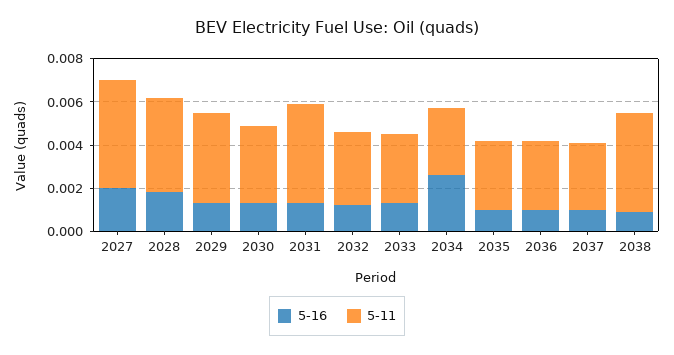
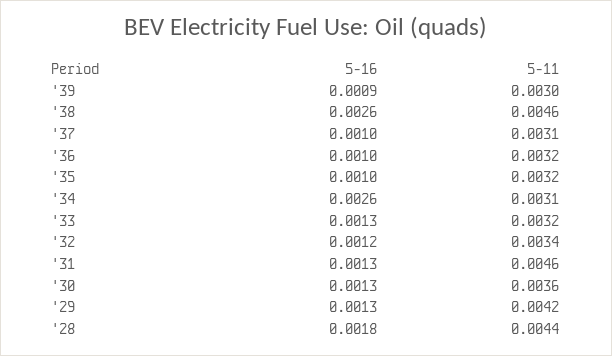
5-16, 2027: 0.002 -> none
5-11, 2027: 0.005 -> none
5-16, 2038: 0.001 -> 0.0026
5-16, '39: none -> 0.0009
5-11, '39: none -> 0.003

